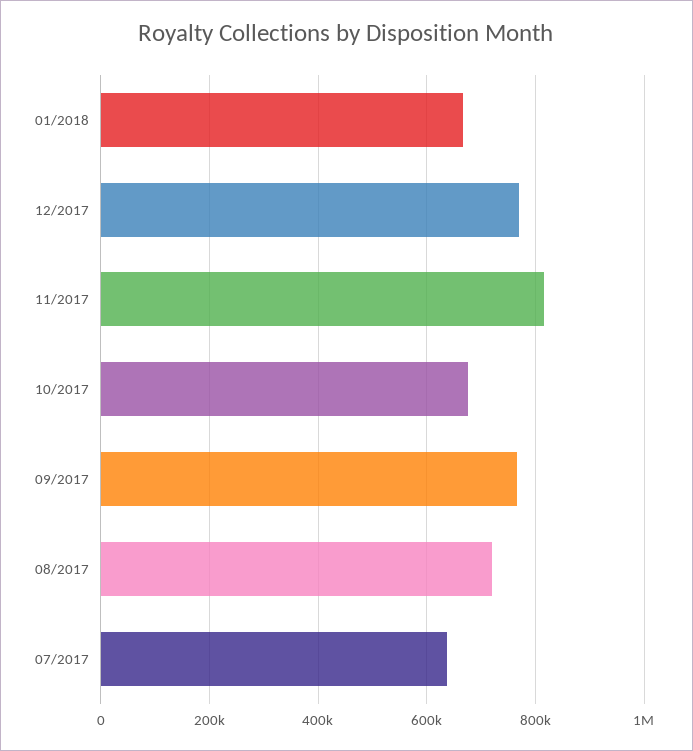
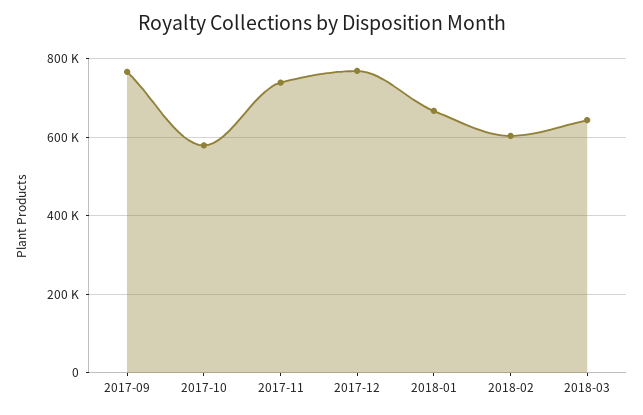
11/2017: 820000 -> 740000
10/2017: 680000 -> 580000
08/2017: 720000 -> none
07/2017: 640000 -> none
2018-02: none -> 600000
2018-03: none -> 640000

